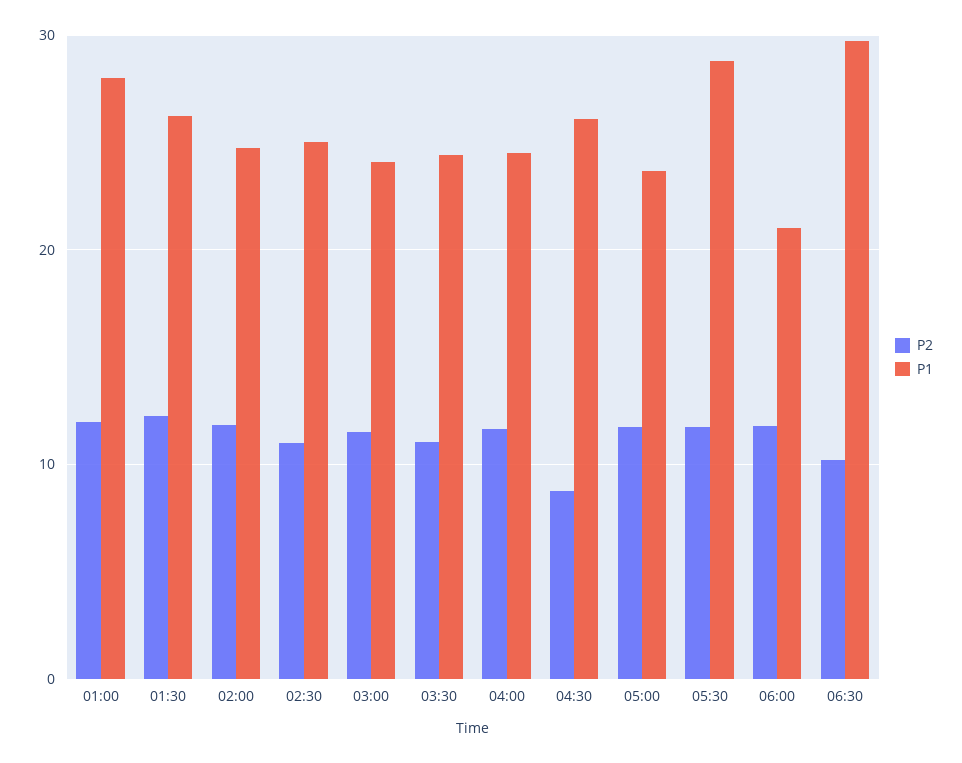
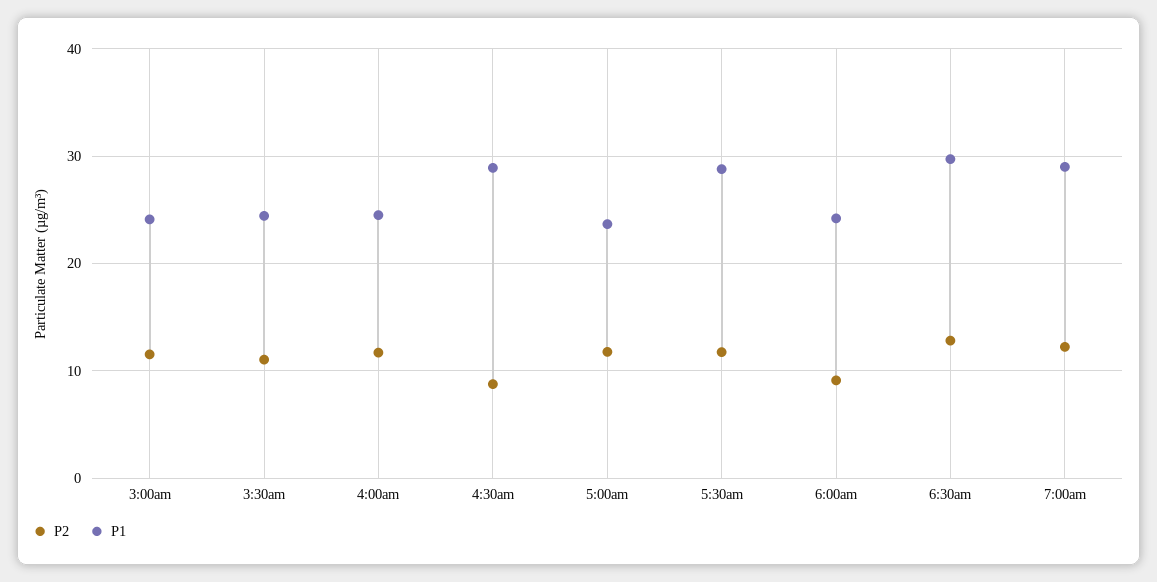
P2, 01:00: 12 -> none
P1, 01:00: 28 -> none
P2, 01:30: 12 -> none
P1, 01:30: 26 -> none
P2, 02:00: 12 -> none
P1, 02:00: 25 -> none
P2, 02:30: 11 -> none
P1, 02:30: 25 -> none
P1, 04:30: 26 -> 29
P2, 06:00: 12 -> 9
P1, 06:00: 21 -> 24
P2, 06:30: 10 -> 13
P2, 7:00am: none -> 12
P1, 7:00am: none -> 29

